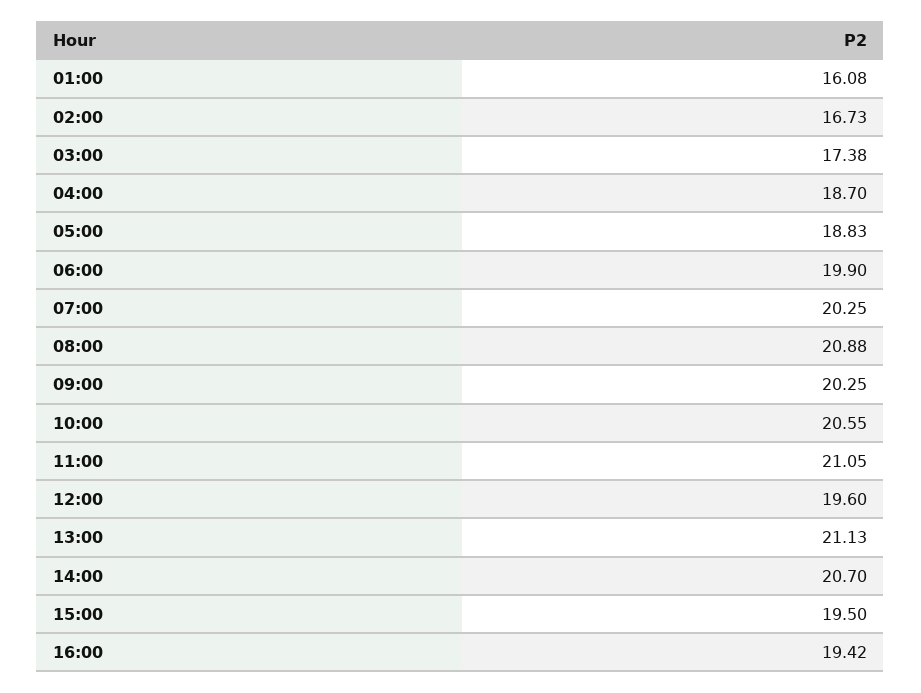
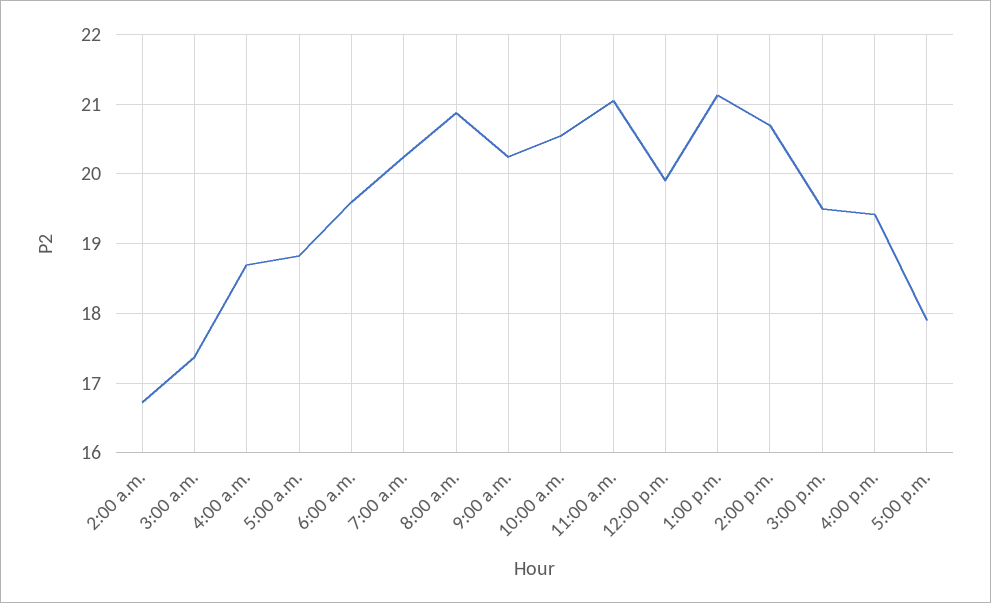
01:00: 16.08 -> none
06:00: 19.9 -> 19.6
12:00: 19.6 -> 19.9
5:00 p.m.: none -> 17.9

